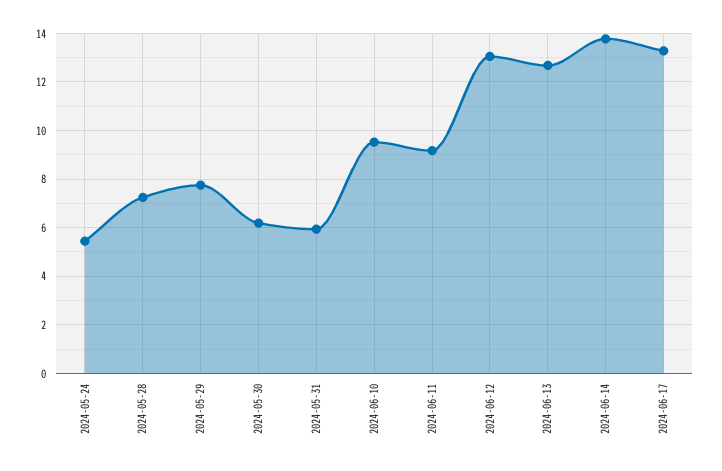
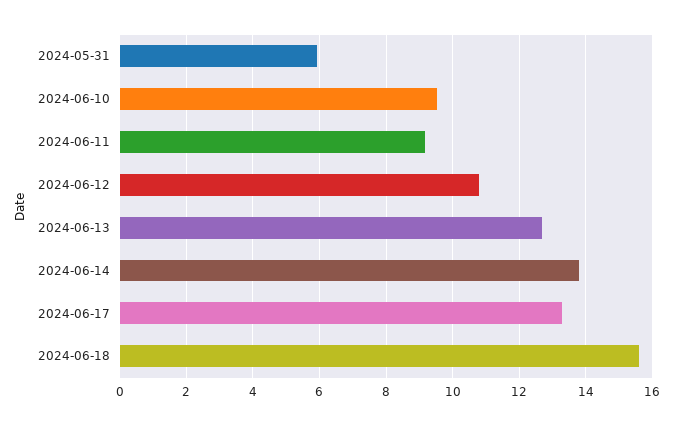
2024-05-24: 5.5 -> none
2024-05-28: 7.25 -> none
2024-05-29: 7.75 -> none
2024-05-30: 6.25 -> none
2024-06-12: 13 -> 10.8
2024-06-18: none -> 15.6

